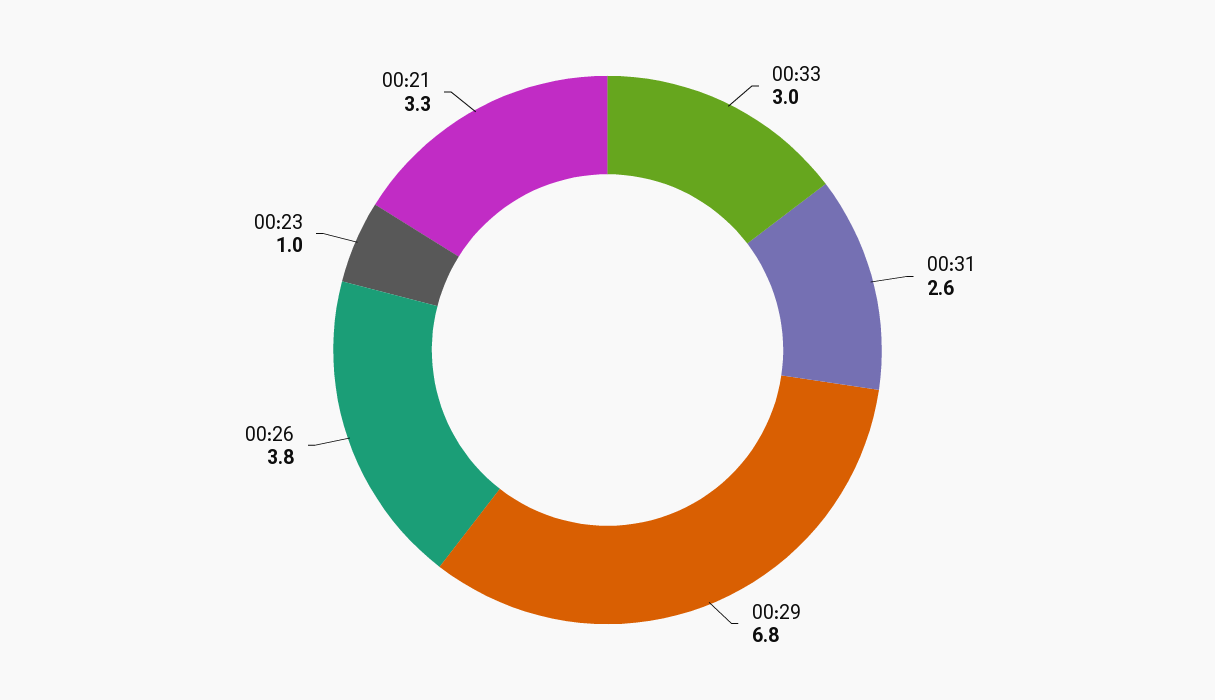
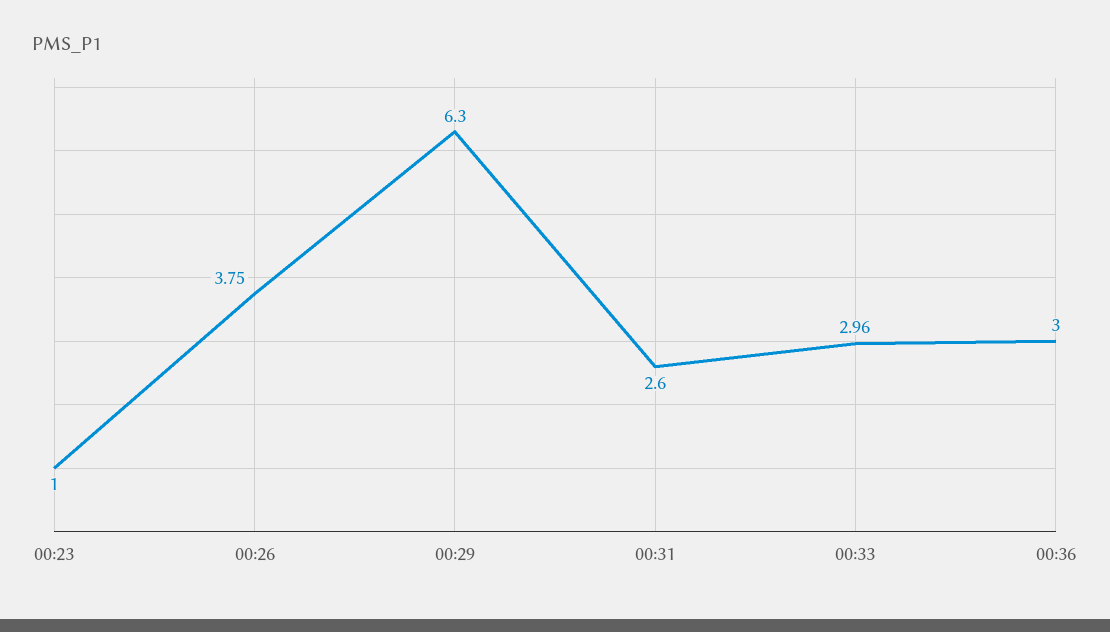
00:29: 6.8 -> 6.3
00:21: 3.3 -> none
00:36: none -> 3

